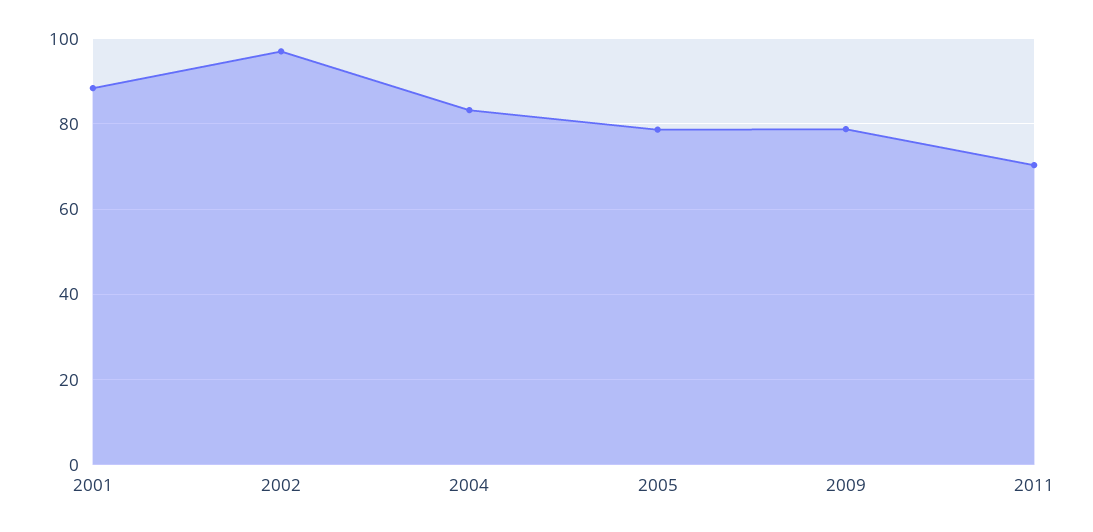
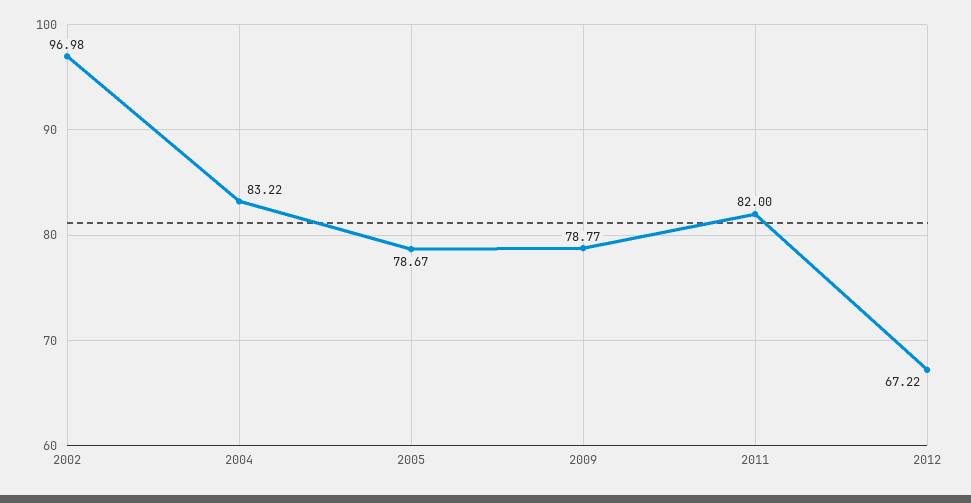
2001: 88 -> none
2011: 70 -> 82
2012: none -> 67.22

